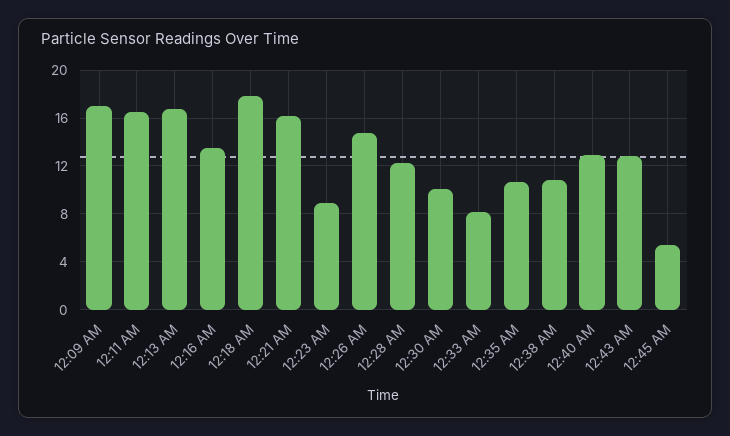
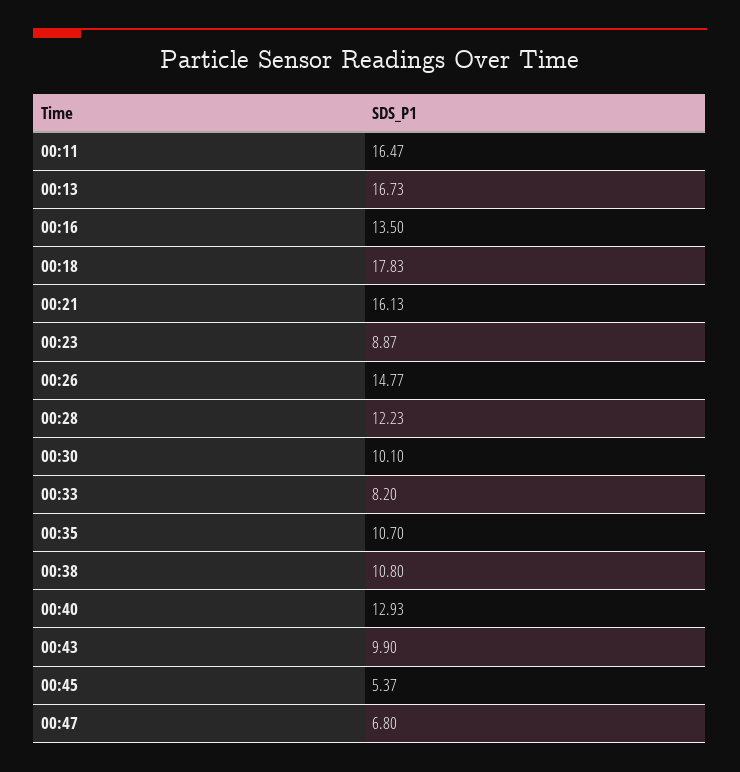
12:09 AM: 17 -> none
12:43 AM: 13 -> 9.9
00:47: none -> 6.8

